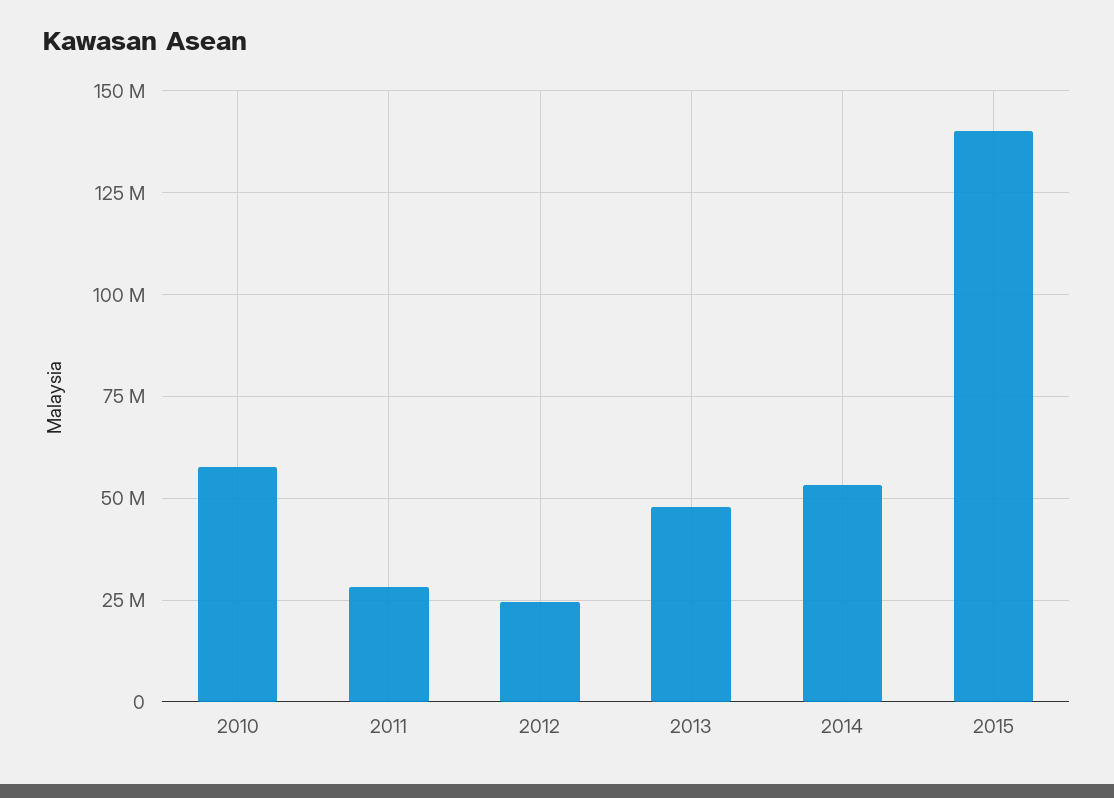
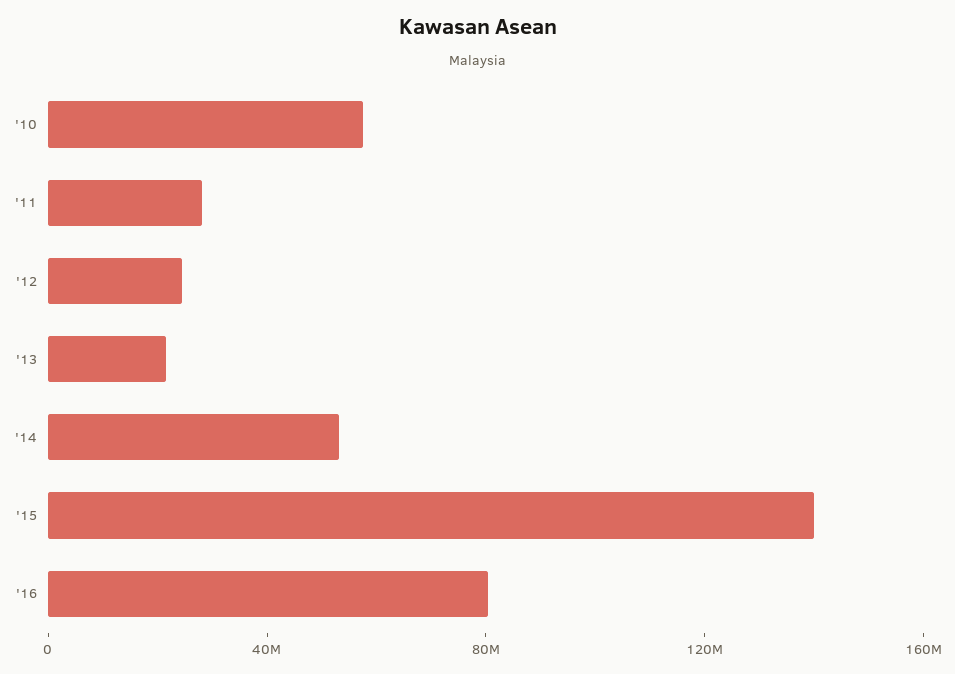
2013: 47500000 -> 20000000
'16: none -> 80000000

